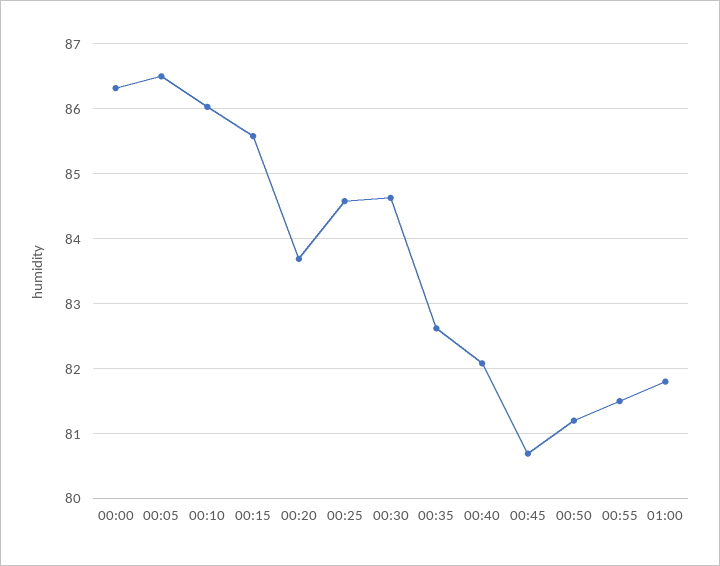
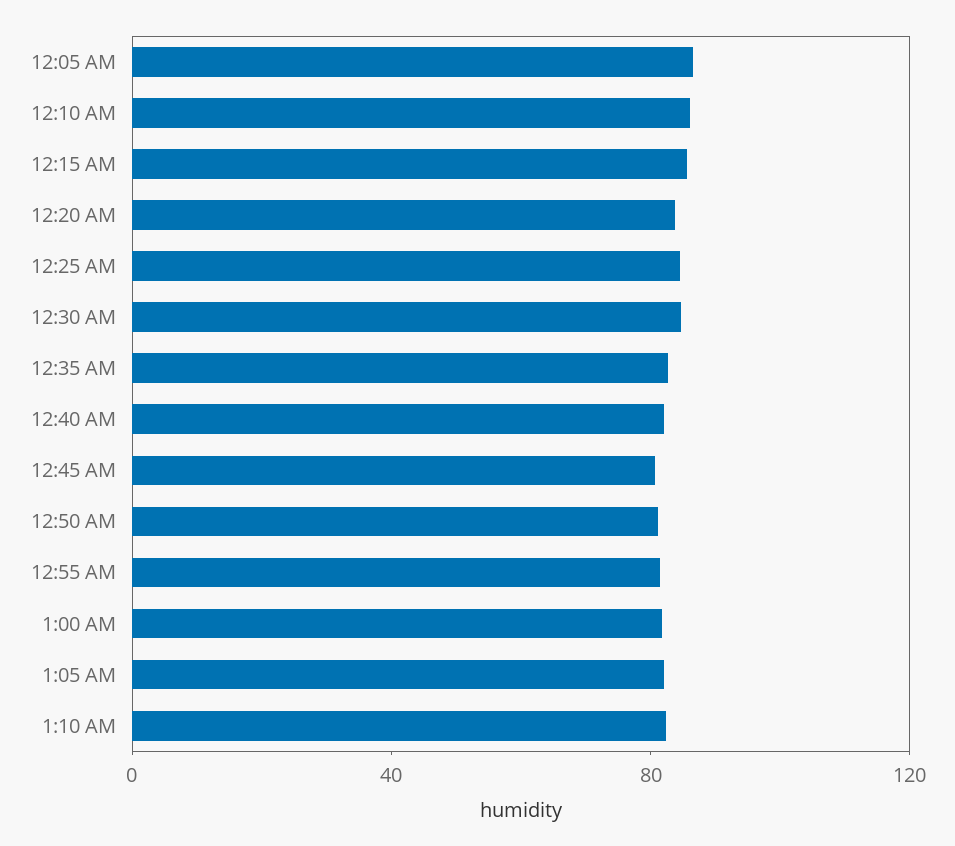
00:00: 86.3 -> none
1:05 AM: none -> 80
1:10 AM: none -> 80

